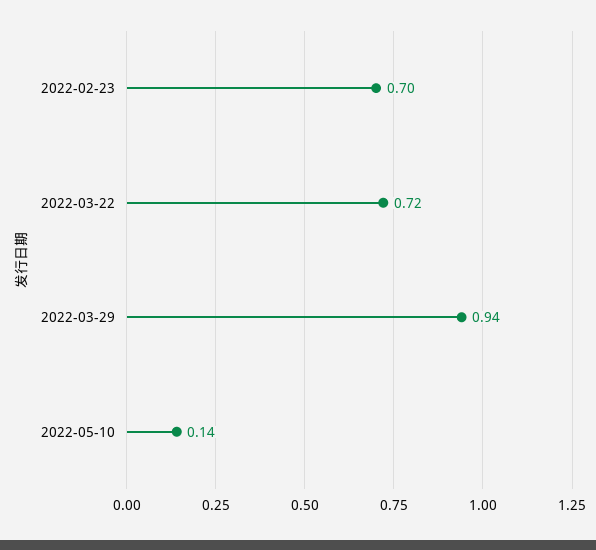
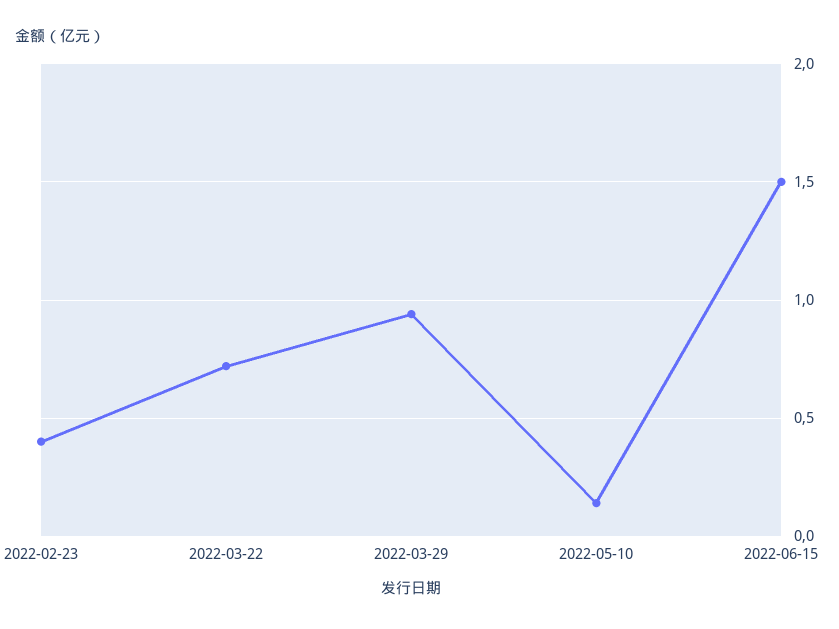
2022-02-23: 0.7 -> 0.4
2022-06-15: none -> 1.5

